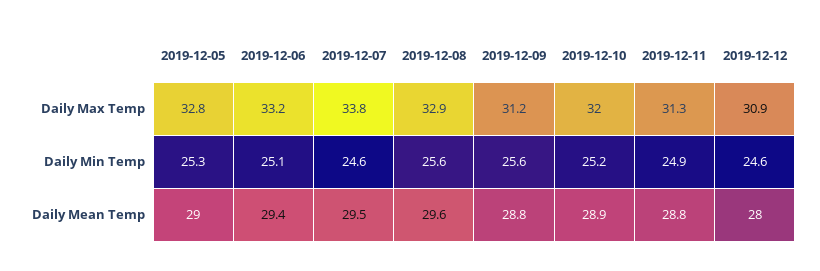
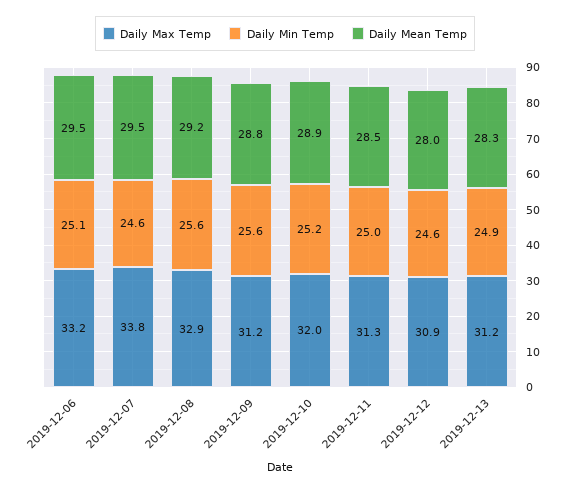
Daily Max Temp, 2019-12-05: 32.8 -> none
Daily Min Temp, 2019-12-05: 25.3 -> none
Daily Min Temp, 2019-12-11: 24.9 -> 25
Daily Mean Temp, 2019-12-05: 29 -> none
Daily Mean Temp, 2019-12-06: 29.4 -> 29.5
Daily Mean Temp, 2019-12-08: 29.6 -> 29.2
Daily Mean Temp, 2019-12-11: 28.8 -> 28.5
Daily Max Temp, 2019-12-13: none -> 31.2
Daily Min Temp, 2019-12-13: none -> 24.9
Daily Mean Temp, 2019-12-13: none -> 28.3

